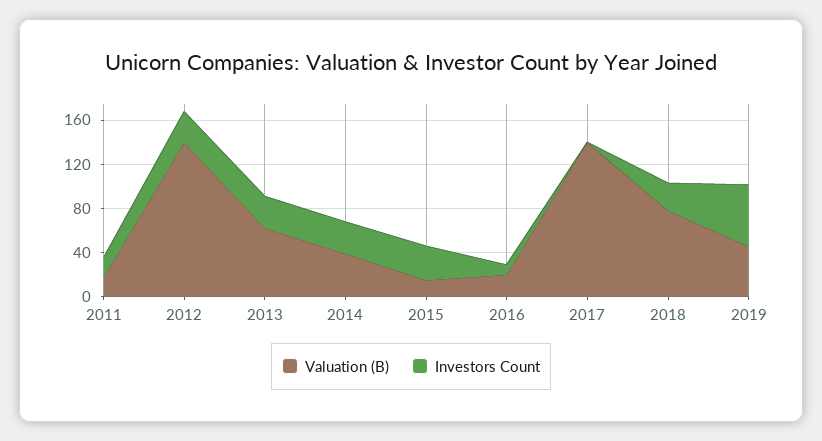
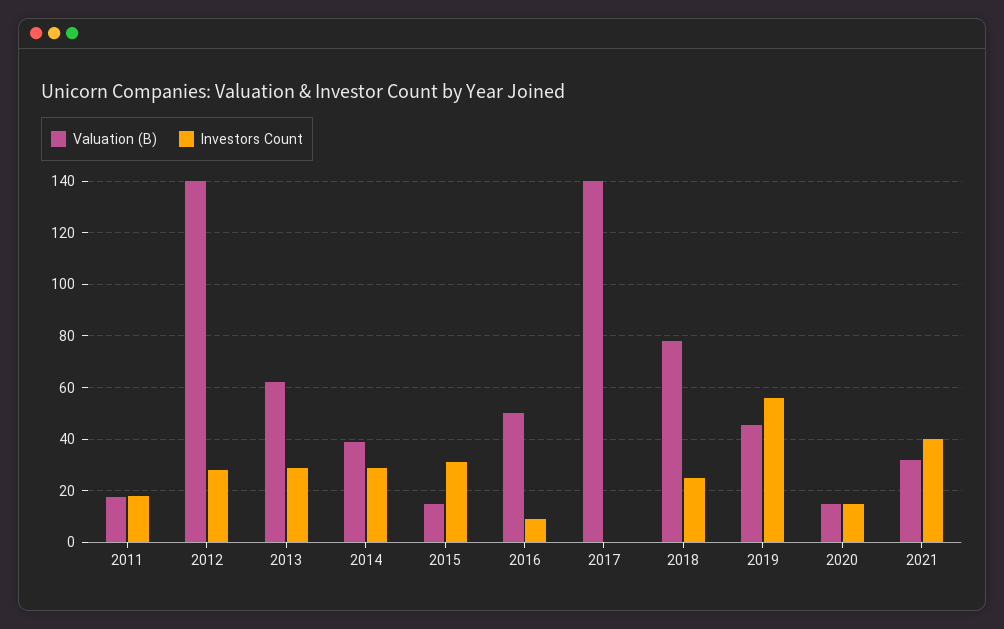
Valuation (B), 2016: 20 -> 50
Valuation (B), 2020: none -> 15
Investors Count, 2020: none -> 15
Valuation (B), 2021: none -> 32.5
Investors Count, 2021: none -> 40

